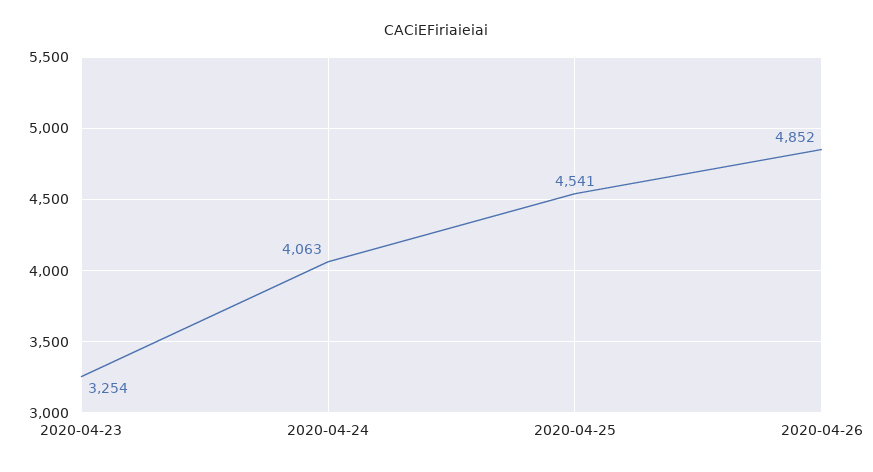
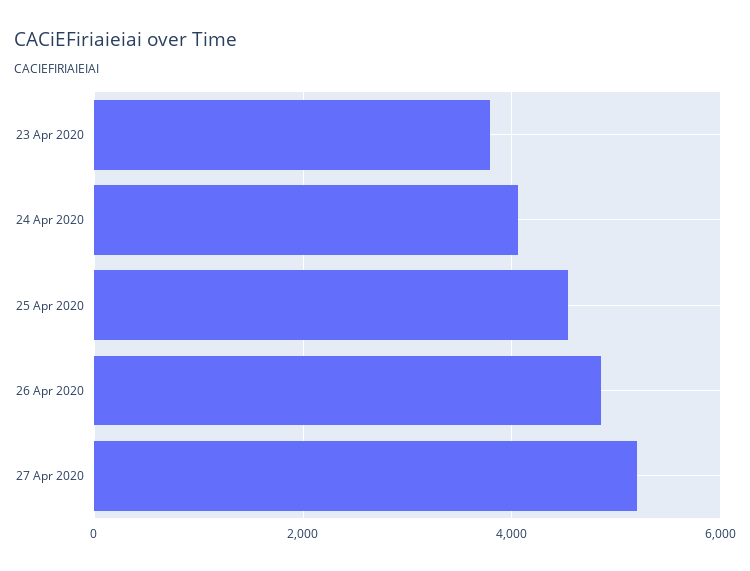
2020-04-23: 3254 -> 3800
27 Apr 2020: none -> 5200

